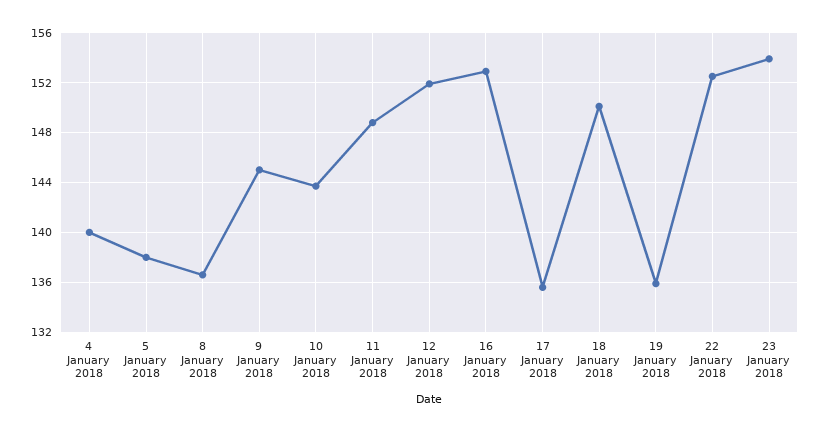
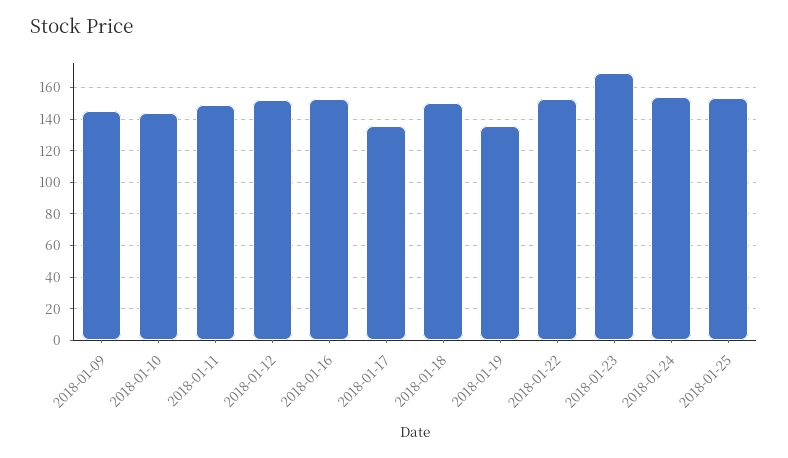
4 January 2018: 140 -> none
5 January 2018: 138 -> none
8 January 2018: 136.5 -> none
23 January 2018: 154 -> 170
2018-01-24: none -> 155
2018-01-25: none -> 155

